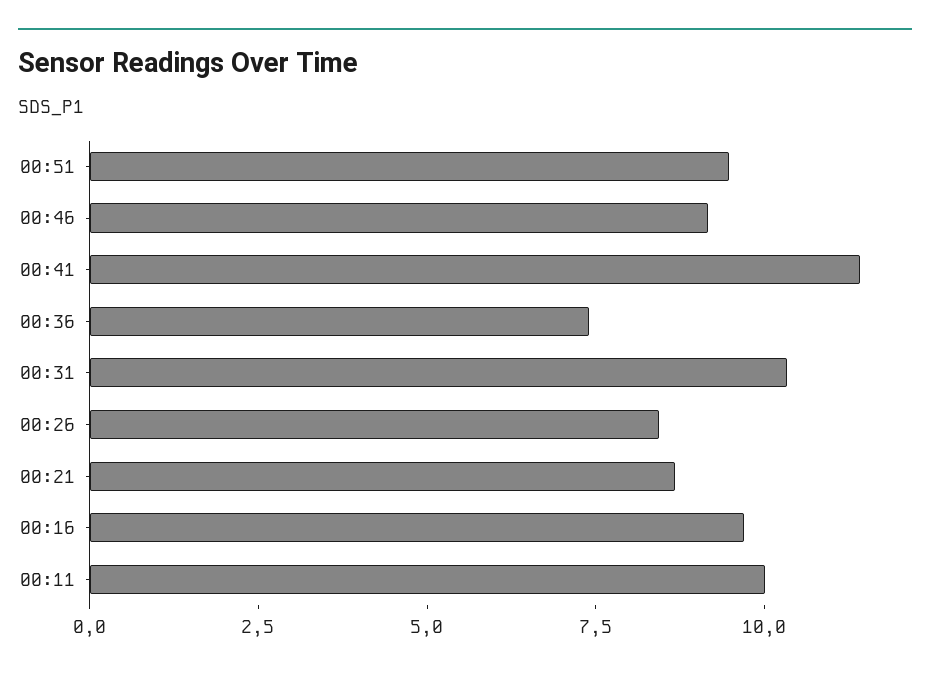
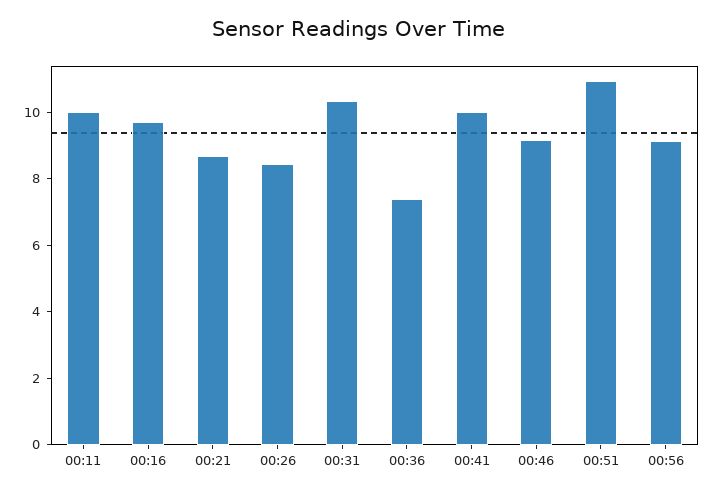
00:51: 9.5 -> 11
00:41: 11.5 -> 10
00:56: none -> 9

